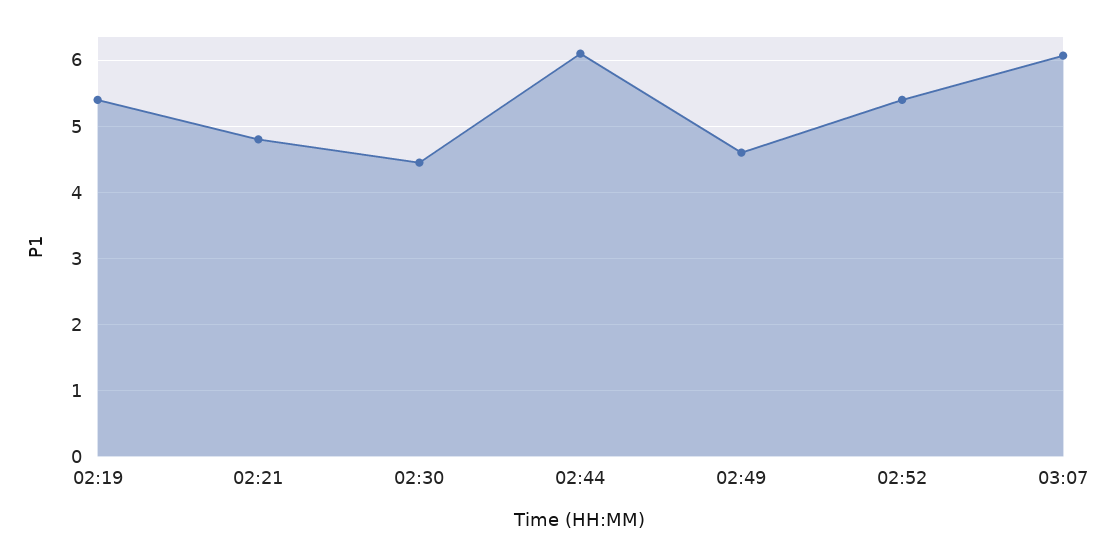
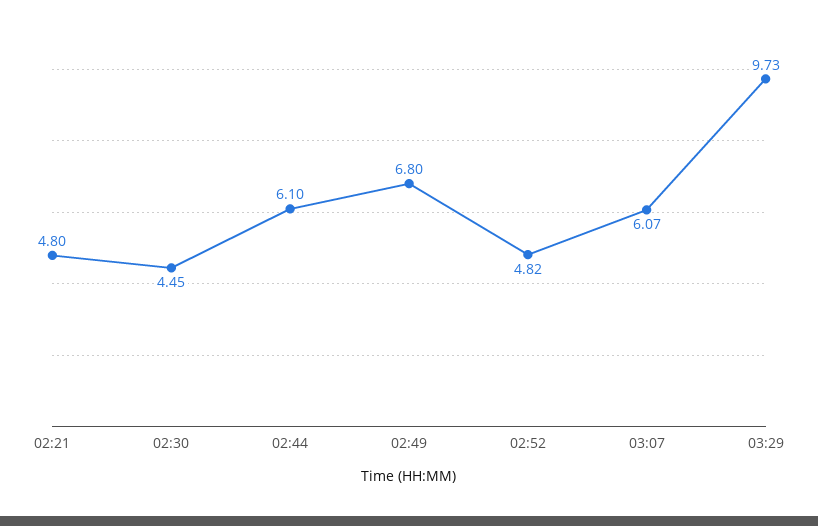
02:19: 5.4 -> none
02:49: 4.6 -> 6.8
02:52: 5.4 -> 4.82
03:29: none -> 9.73

